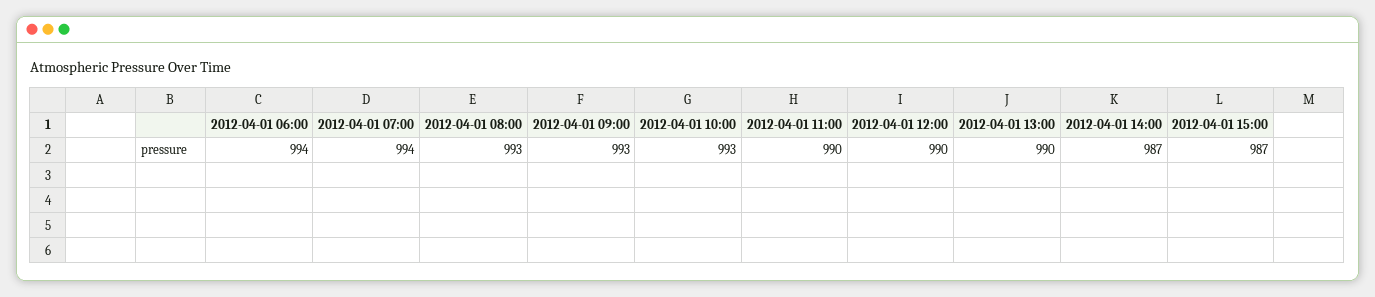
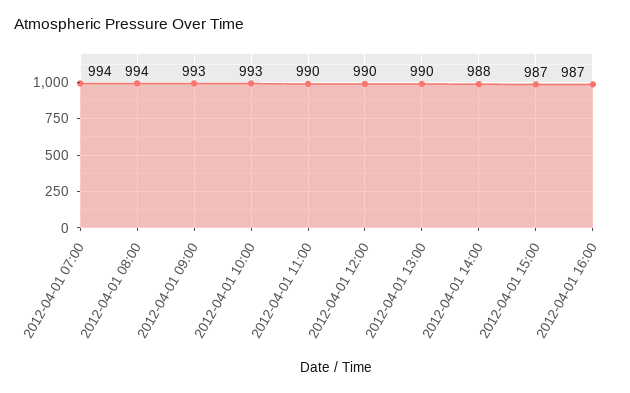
2012-04-01 06:00: 994 -> none
2012-04-01 08:00: 993 -> 994
2012-04-01 14:00: 987 -> 988
2012-04-01 16:00: none -> 987

